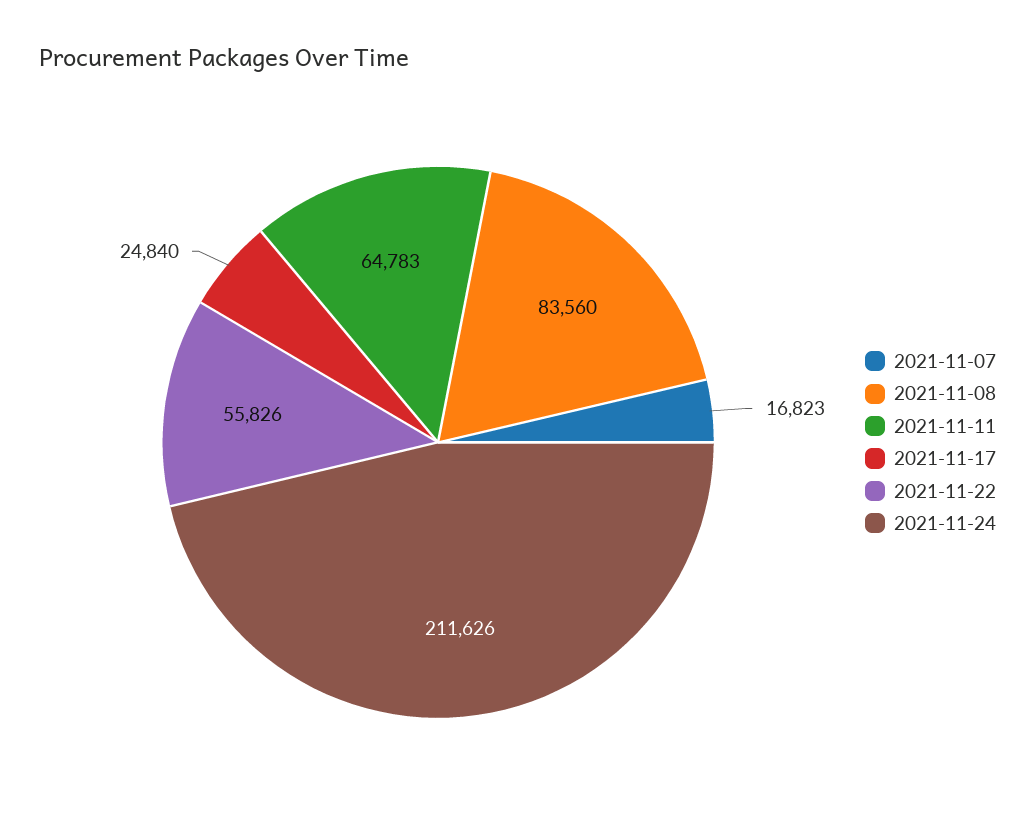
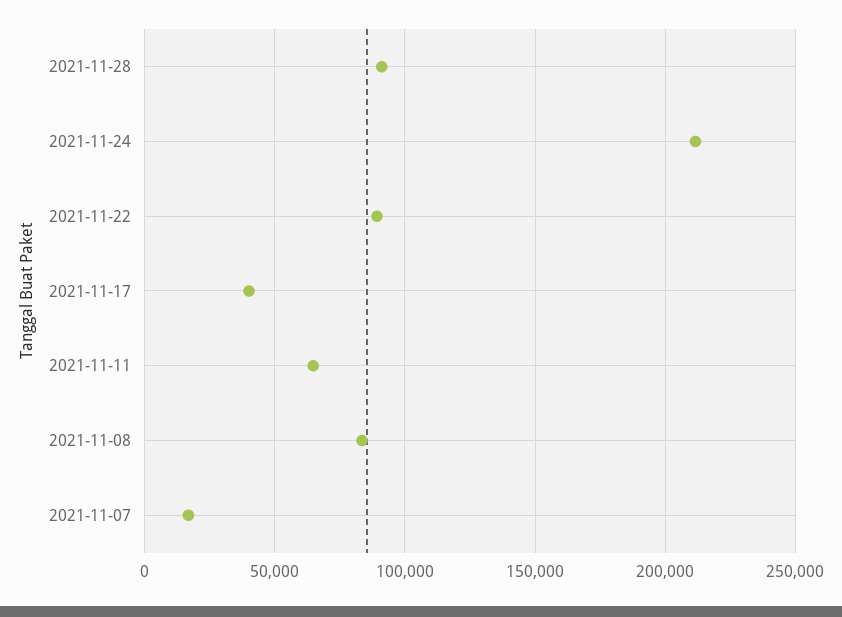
2021-11-17: 24840 -> 40000
2021-11-22: 55826 -> 90000
2021-11-28: none -> 90000

